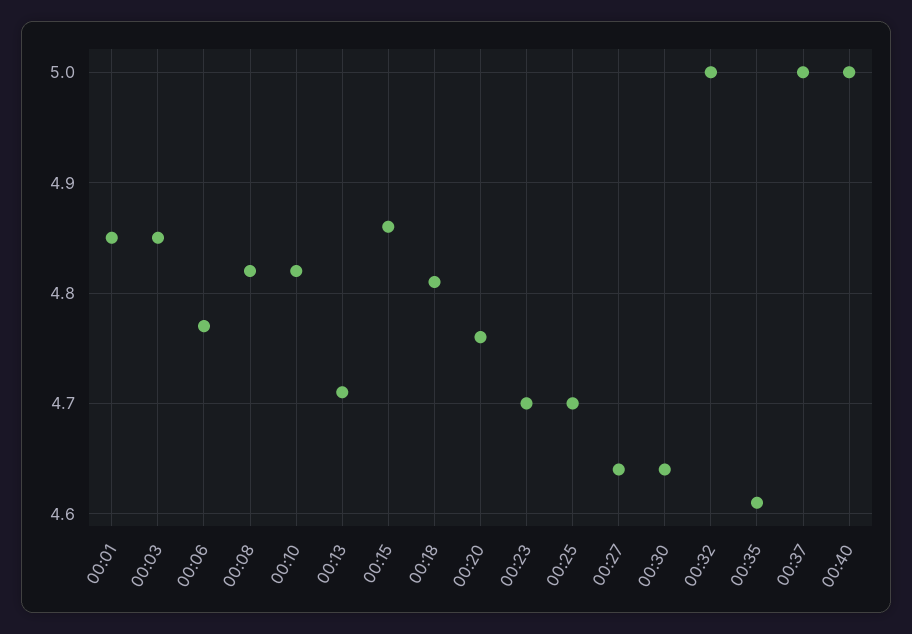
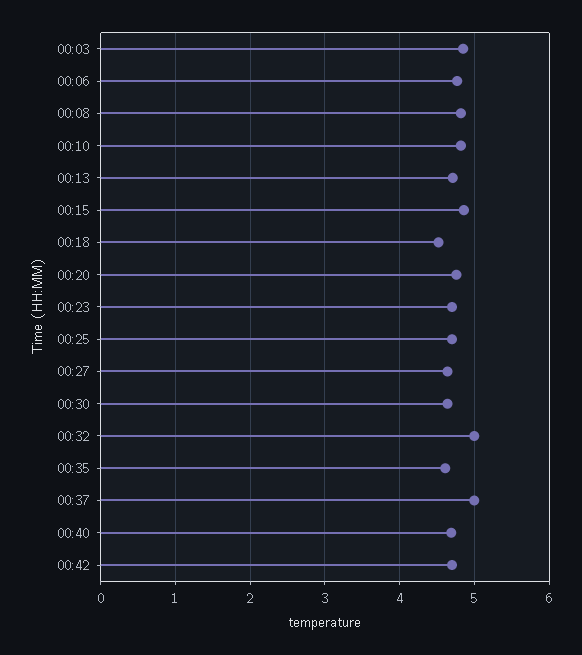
00:01: 4.85 -> none
00:18: 4.81 -> 4.5
00:40: 5 -> 4.7
00:42: none -> 4.7

